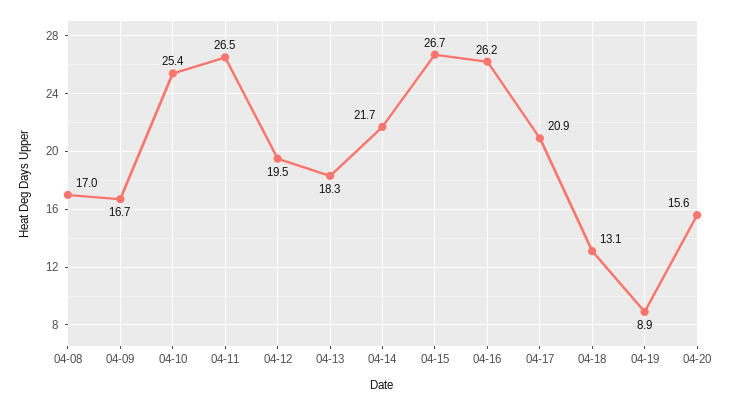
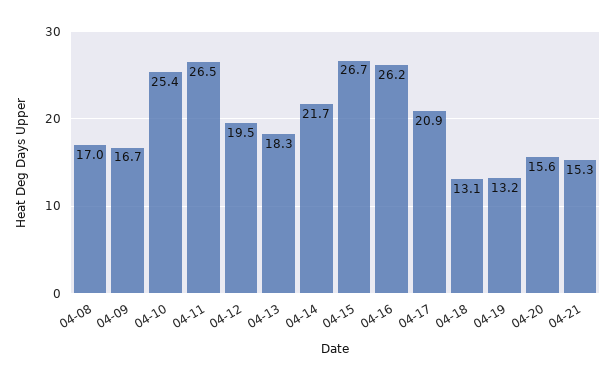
04-19: 8.9 -> 13.2
04-21: none -> 15.3

